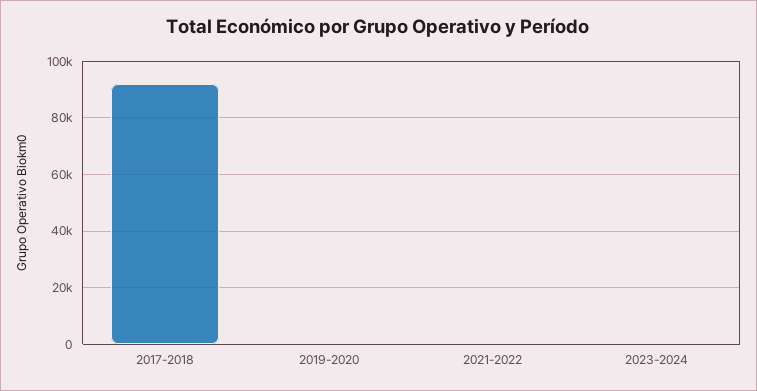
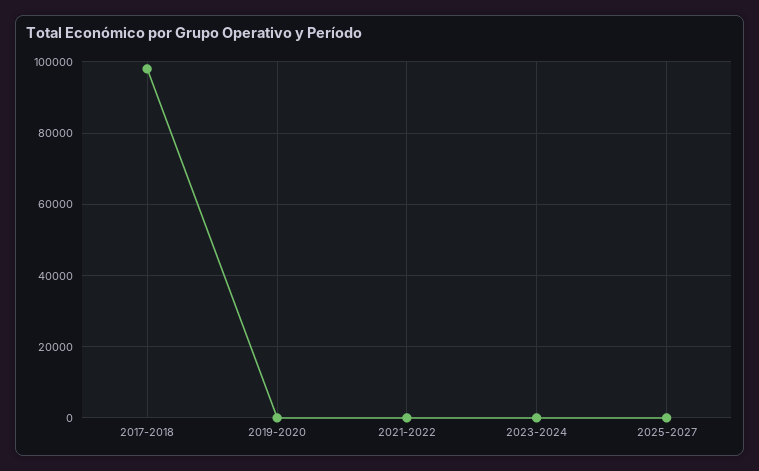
2017-2018: 92500 -> 98000
2025-2027: none -> 0

